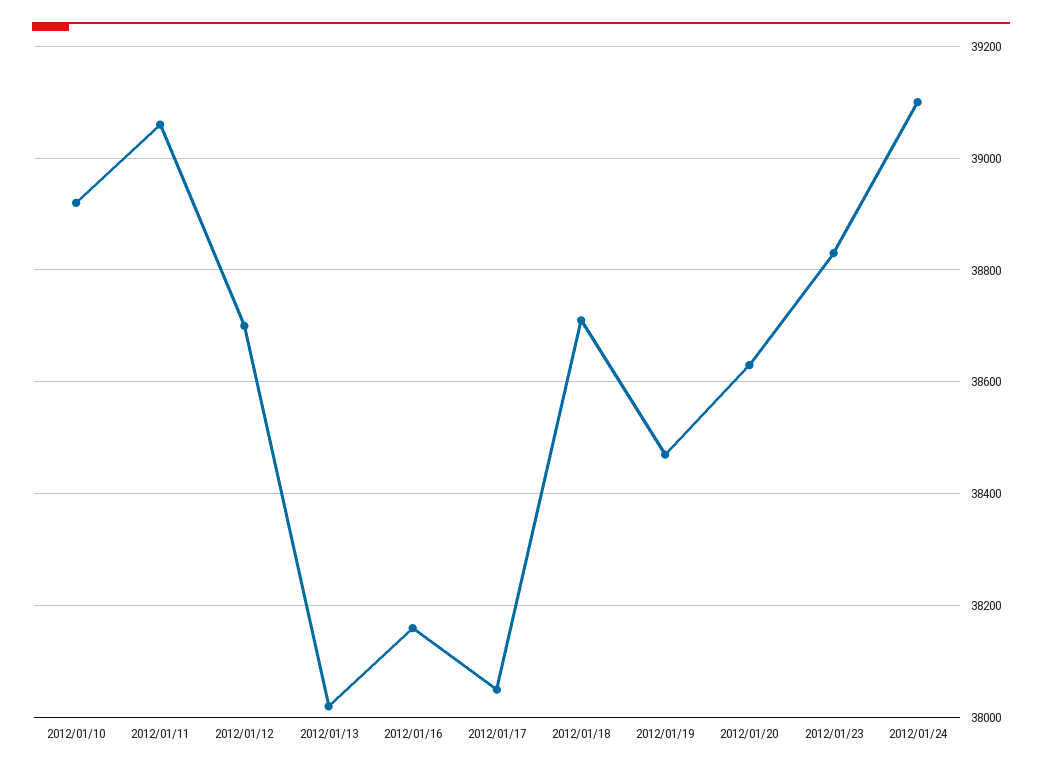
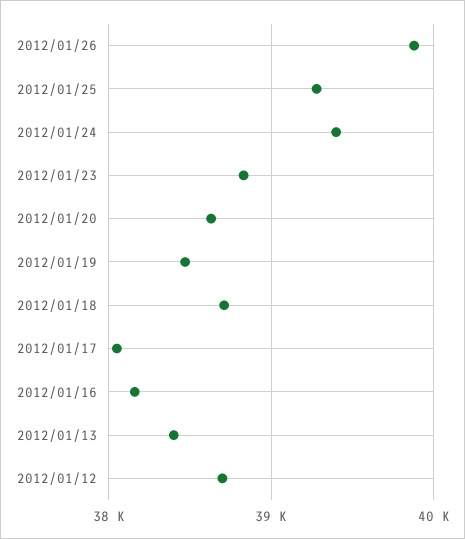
2012/01/10: 38920 -> none
2012/01/11: 39060 -> none
2012/01/13: 38020 -> 38400
2012/01/24: 39100 -> 39400
2012/01/26: none -> 39900
2012/01/25: none -> 39300

